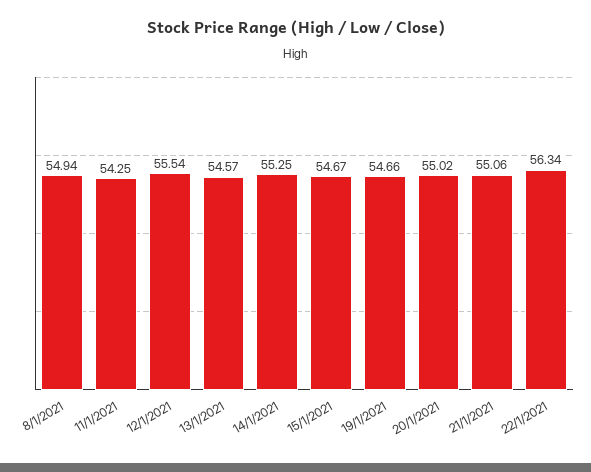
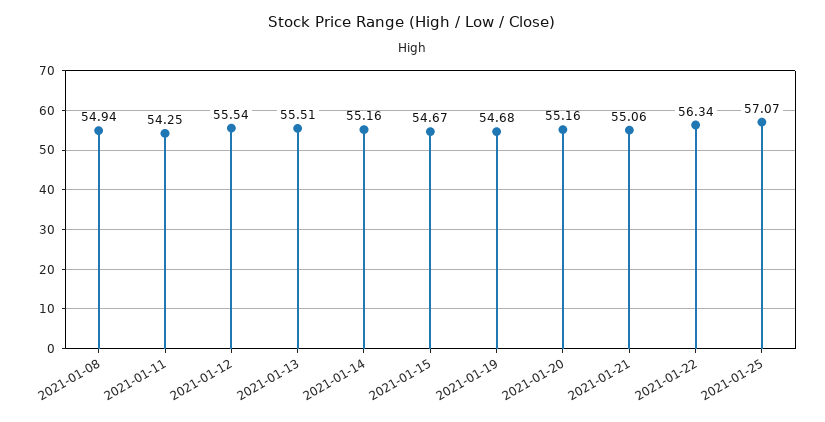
13/1/2021: 54.57 -> 55.51
14/1/2021: 55.25 -> 55.16
19/1/2021: 54.66 -> 54.68
20/1/2021: 55.02 -> 55.16
2021-01-25: none -> 57.07

